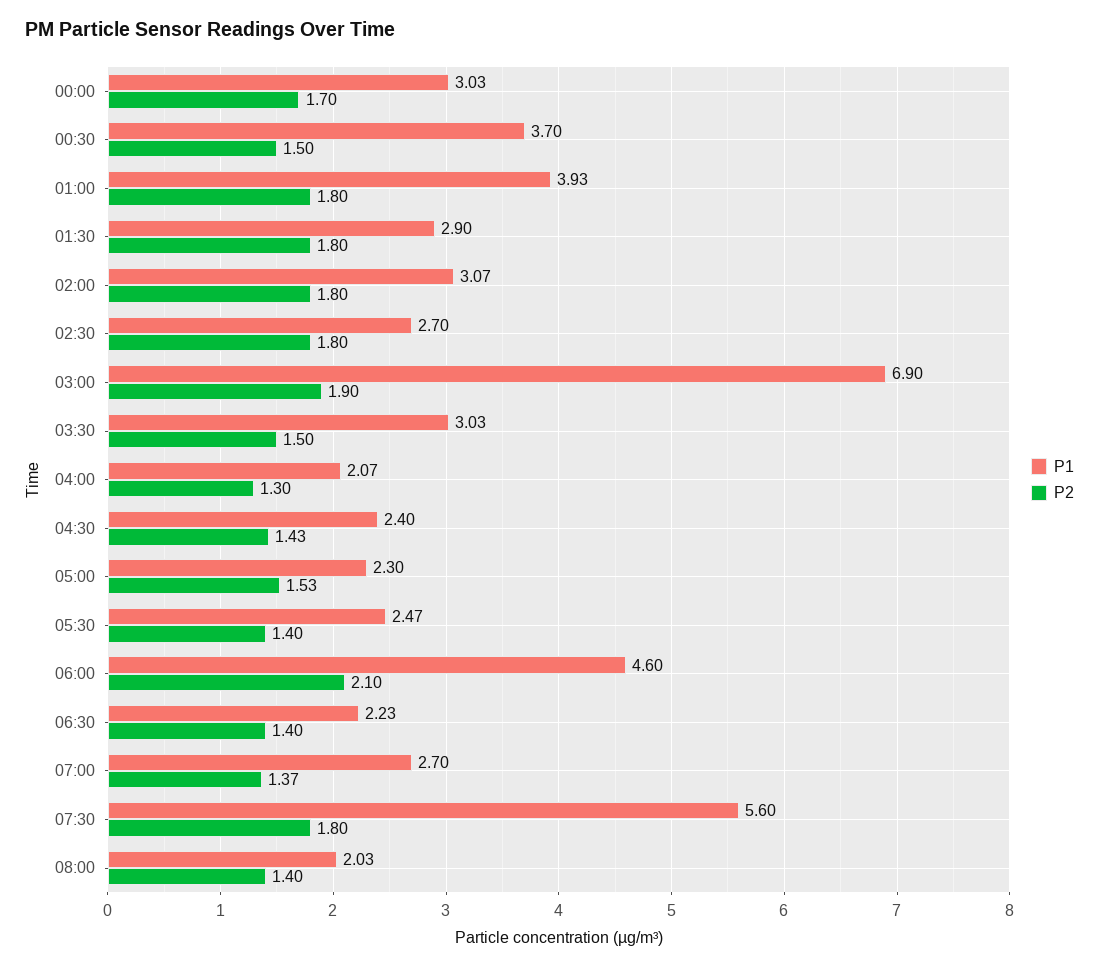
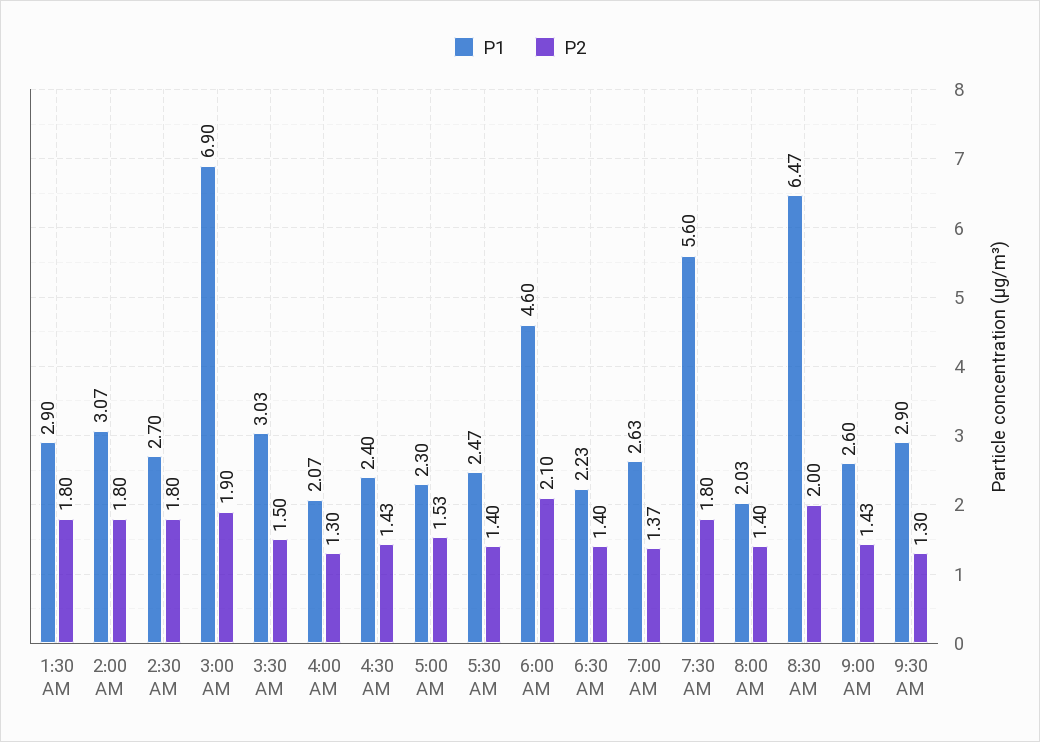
P1, 00:00: 3.03 -> none
P2, 00:00: 1.7 -> none
P1, 00:30: 3.7 -> none
P2, 00:30: 1.5 -> none
P1, 01:00: 3.93 -> none
P2, 01:00: 1.8 -> none
P1, 07:00: 2.7 -> 2.63
P1, 8:30 AM: none -> 6.47
P2, 8:30 AM: none -> 2
P1, 9:00 AM: none -> 2.6
P2, 9:00 AM: none -> 1.43
P1, 9:30 AM: none -> 2.9
P2, 9:30 AM: none -> 1.3

